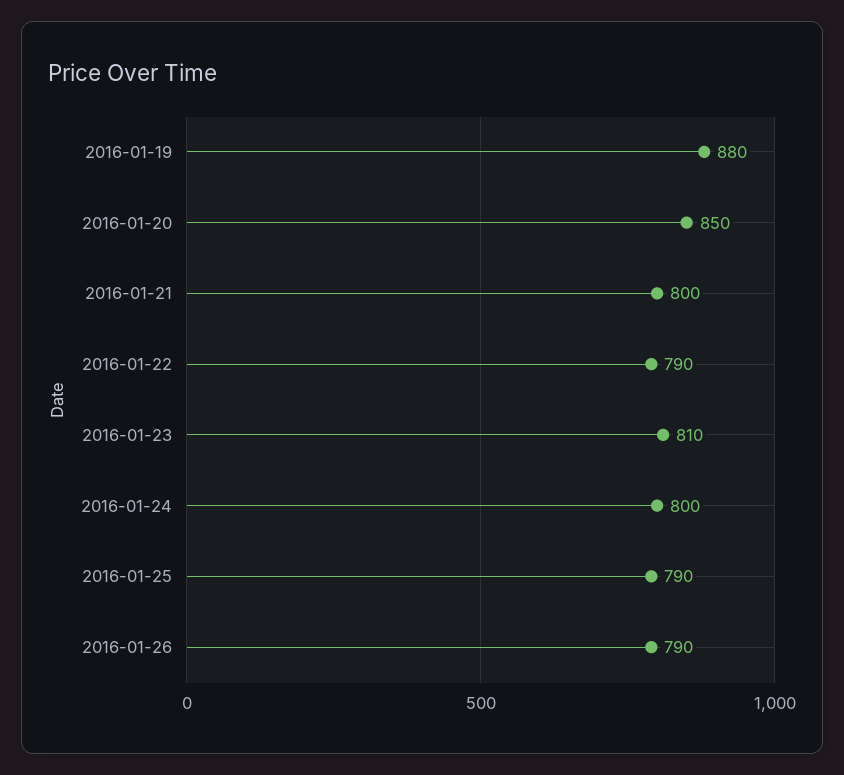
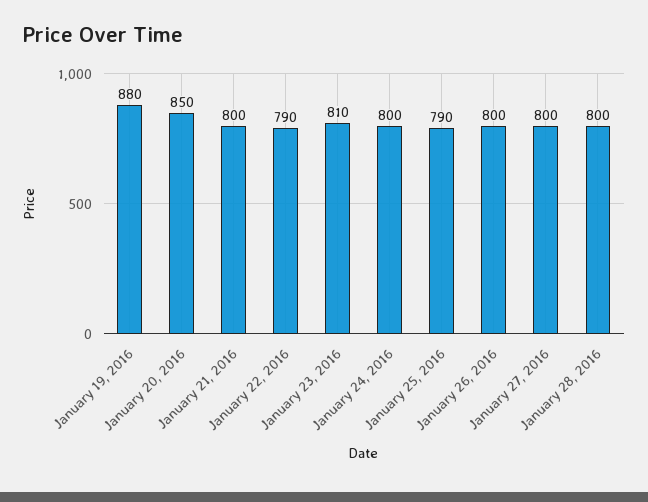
2016-01-26: 790 -> 800
January 27, 2016: none -> 800
January 28, 2016: none -> 800

